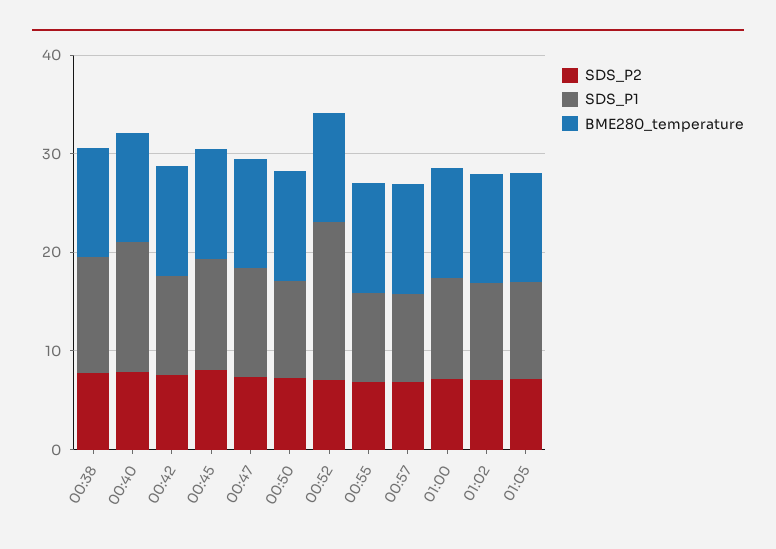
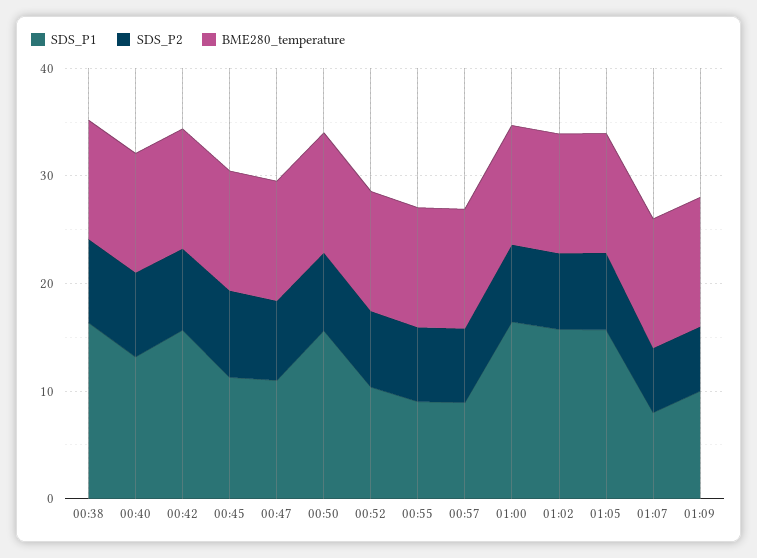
SDS_P1, 00:38: 12 -> 16
SDS_P1, 00:42: 10 -> 16
SDS_P1, 00:50: 10 -> 16
SDS_P1, 00:52: 16 -> 10
SDS_P1, 01:00: 10 -> 16
SDS_P1, 01:02: 10 -> 16
SDS_P1, 01:05: 10 -> 16
SDS_P1, 01:07: none -> 8
SDS_P2, 01:07: none -> 6
BME280_temperature, 01:07: none -> 12
SDS_P1, 01:09: none -> 10
SDS_P2, 01:09: none -> 6
BME280_temperature, 01:09: none -> 12

